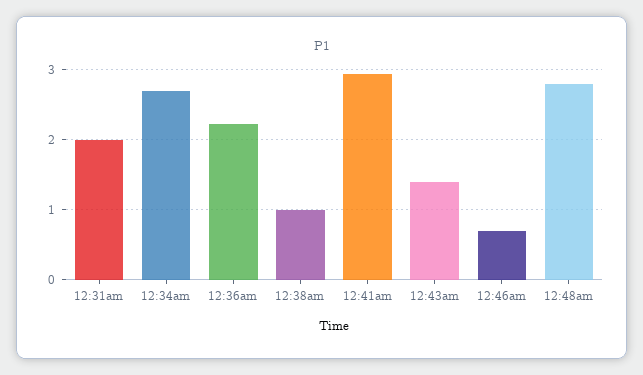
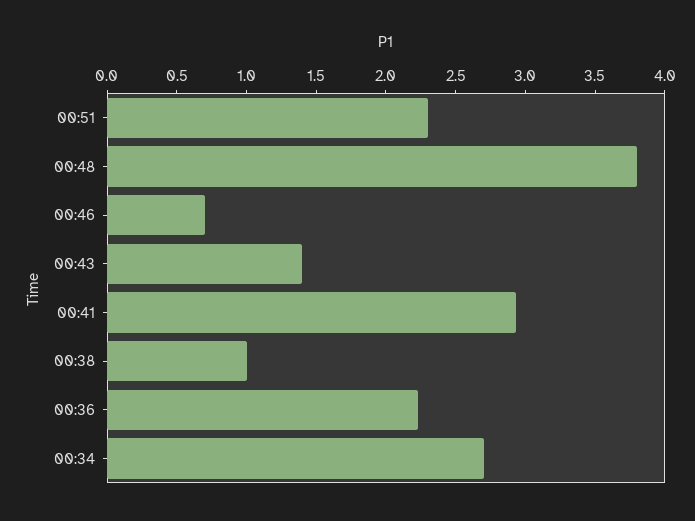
12:31am: 2 -> none
12:48am: 2.8 -> 3.8
00:51: none -> 2.3

